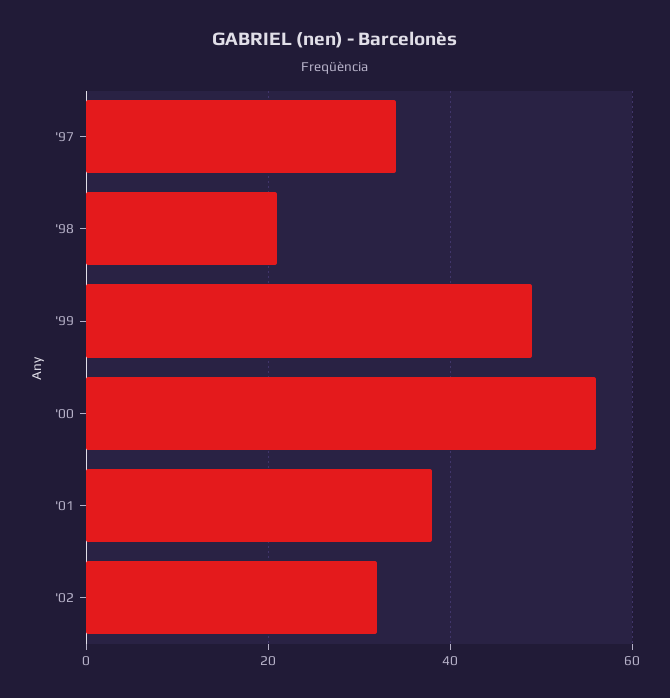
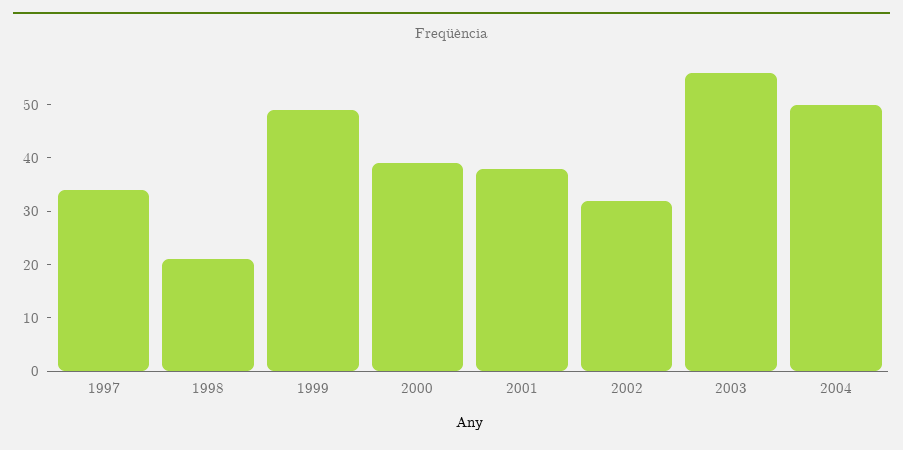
'00: 55 -> 40
2003: none -> 55
2004: none -> 50

